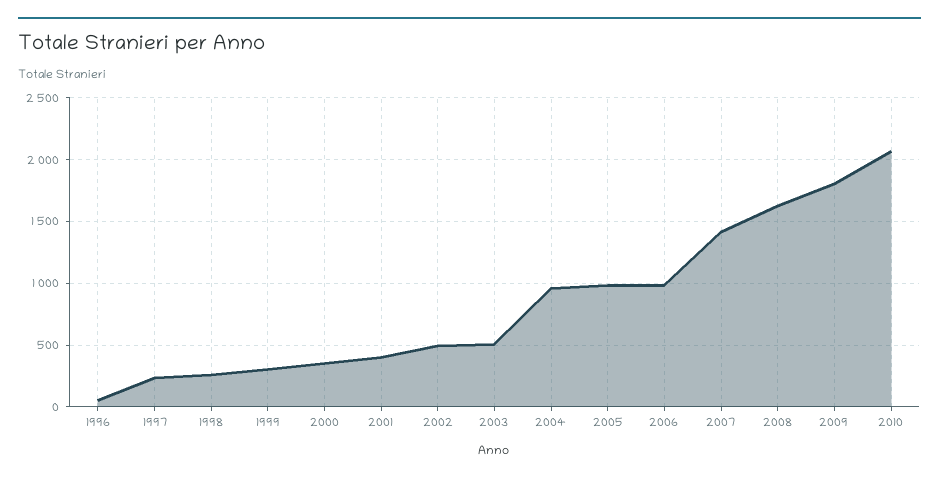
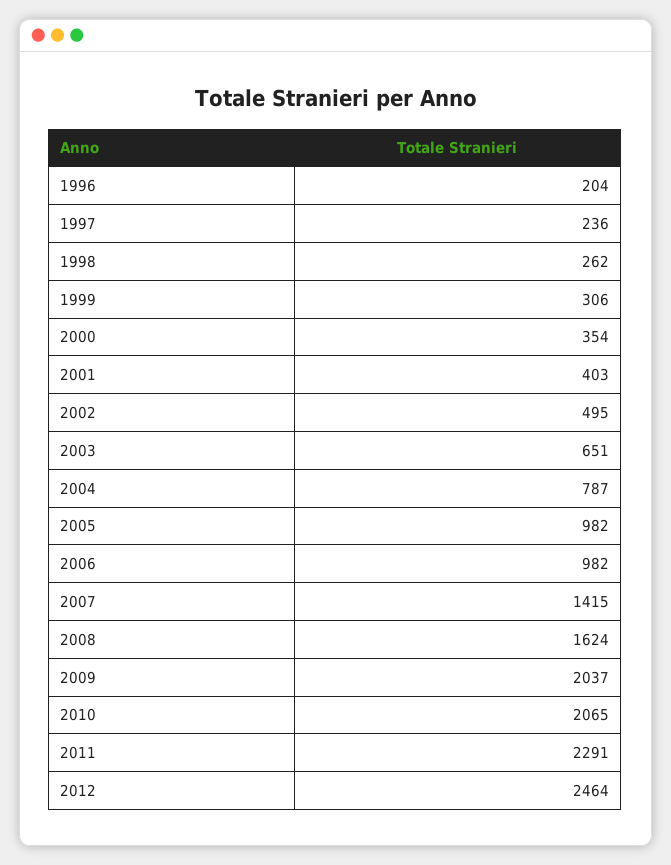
1996: 50 -> 204
2003: 500 -> 651
2004: 950 -> 787
2009: 1800 -> 2037
2011: none -> 2291
2012: none -> 2464

